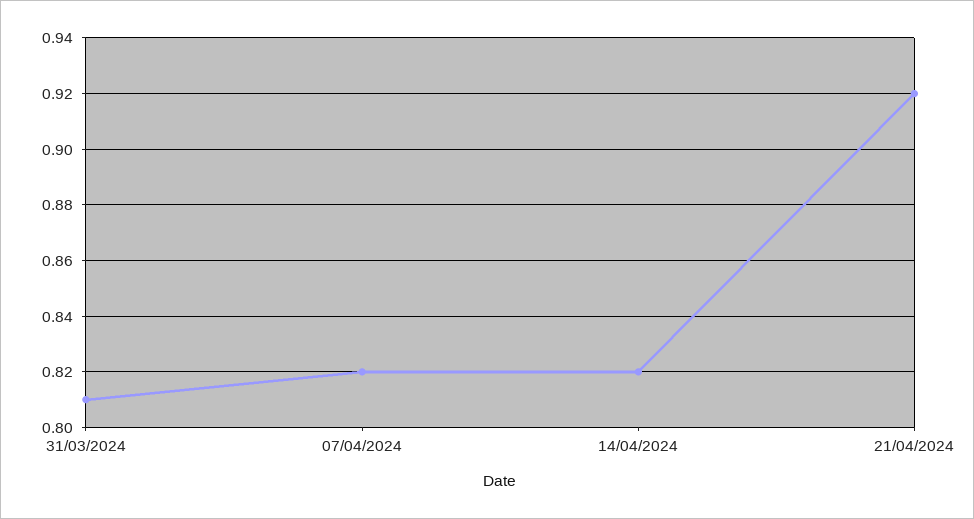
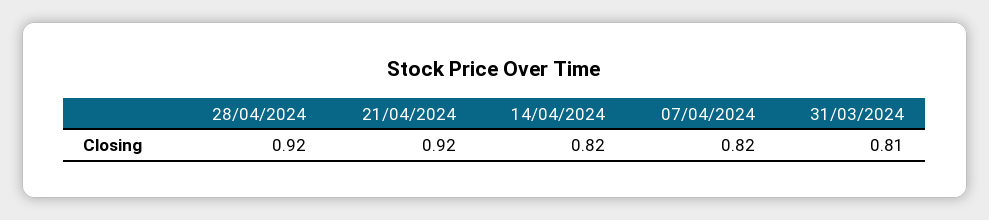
28/04/2024: none -> 0.92

